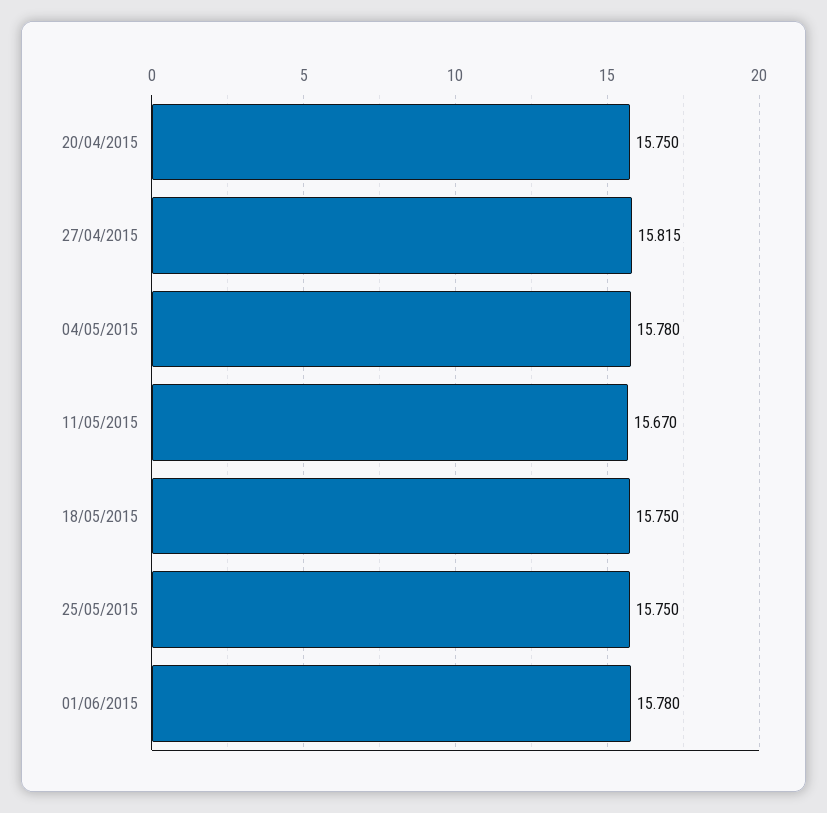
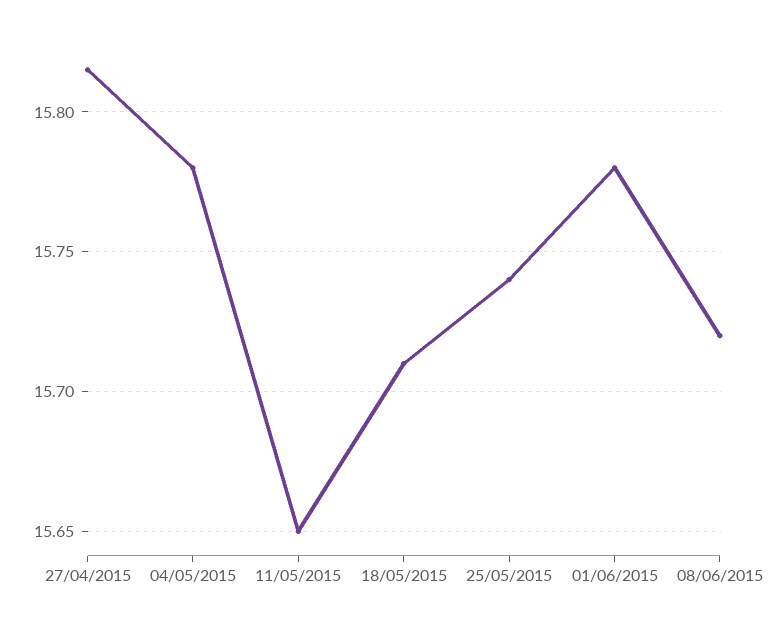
20/04/2015: 15.75 -> none
11/05/2015: 15.67 -> 15.65
18/05/2015: 15.75 -> 15.71
25/05/2015: 15.75 -> 15.74
08/06/2015: none -> 15.72

